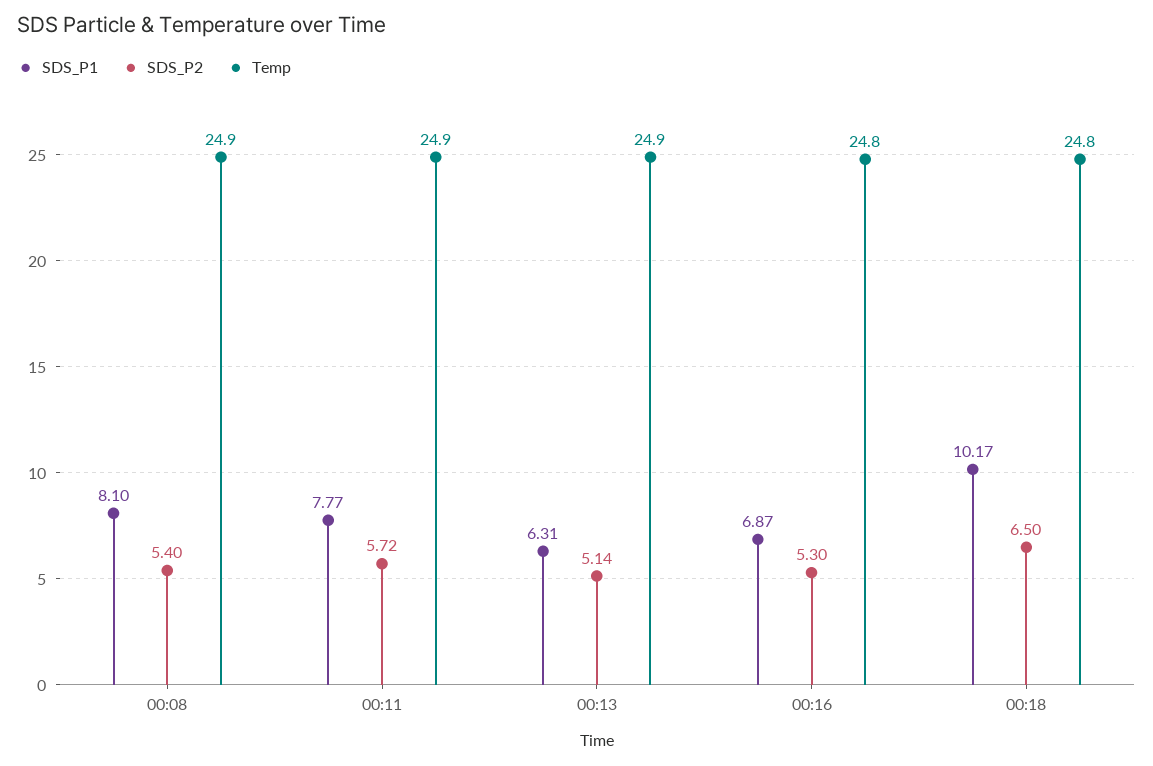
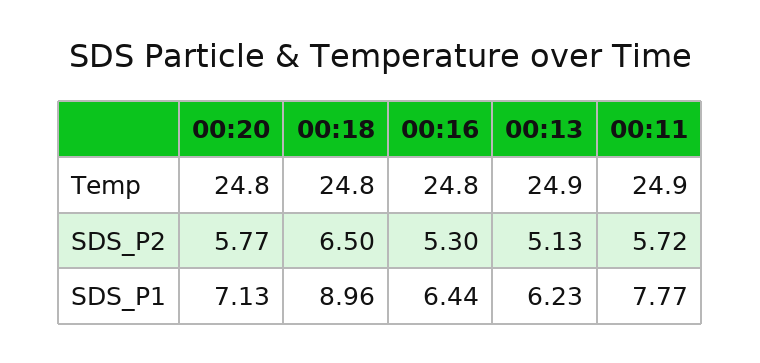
SDS_P1, 00:08: 8.1 -> none
SDS_P2, 00:08: 5.4 -> none
Temp, 00:08: 24.9 -> none
SDS_P1, 00:13: 6.31 -> 6.23
SDS_P2, 00:13: 5.14 -> 5.13
SDS_P1, 00:16: 6.87 -> 6.44
SDS_P1, 00:18: 10.17 -> 8.96
Temp, 00:20: none -> 24.8
SDS_P2, 00:20: none -> 5.77
SDS_P1, 00:20: none -> 7.13

